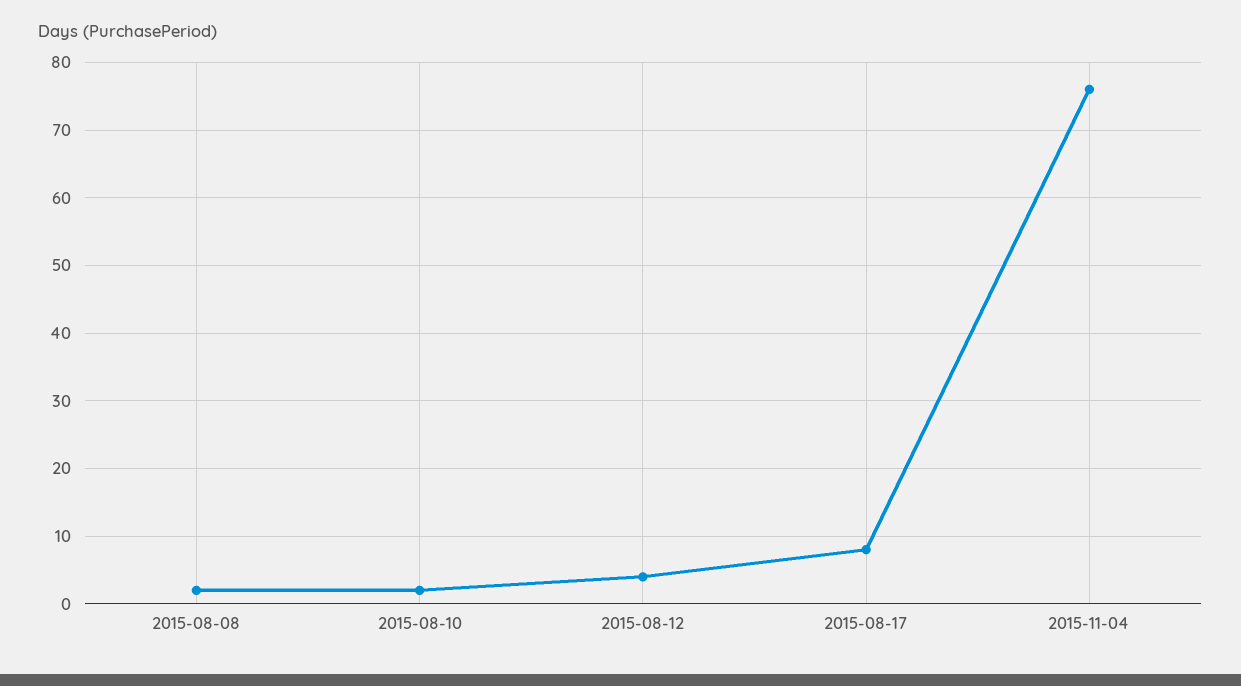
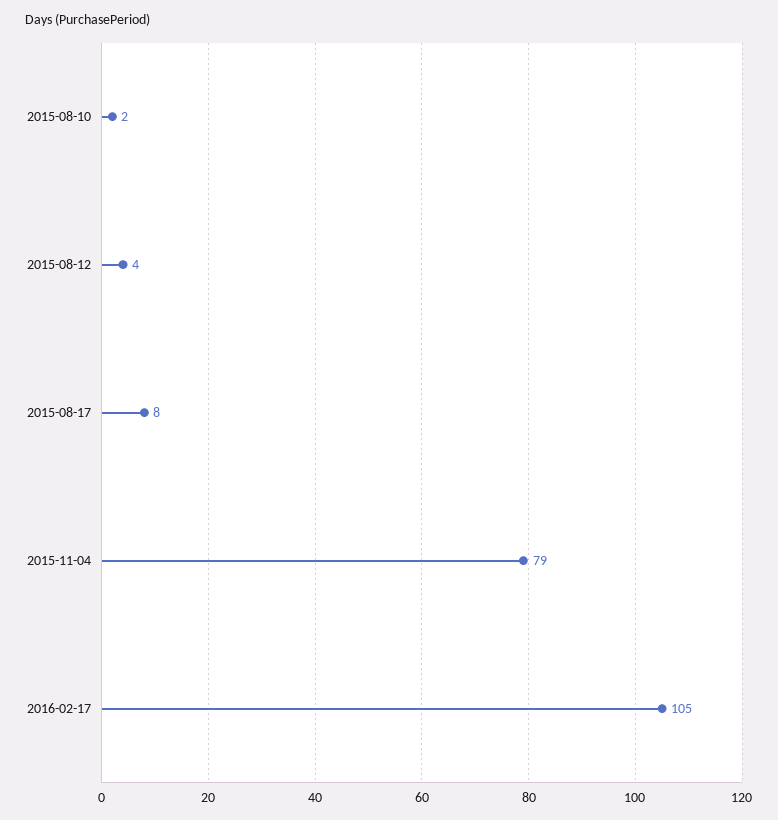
2015-08-08: 2 -> none
2015-11-04: 76 -> 79
2016-02-17: none -> 105

